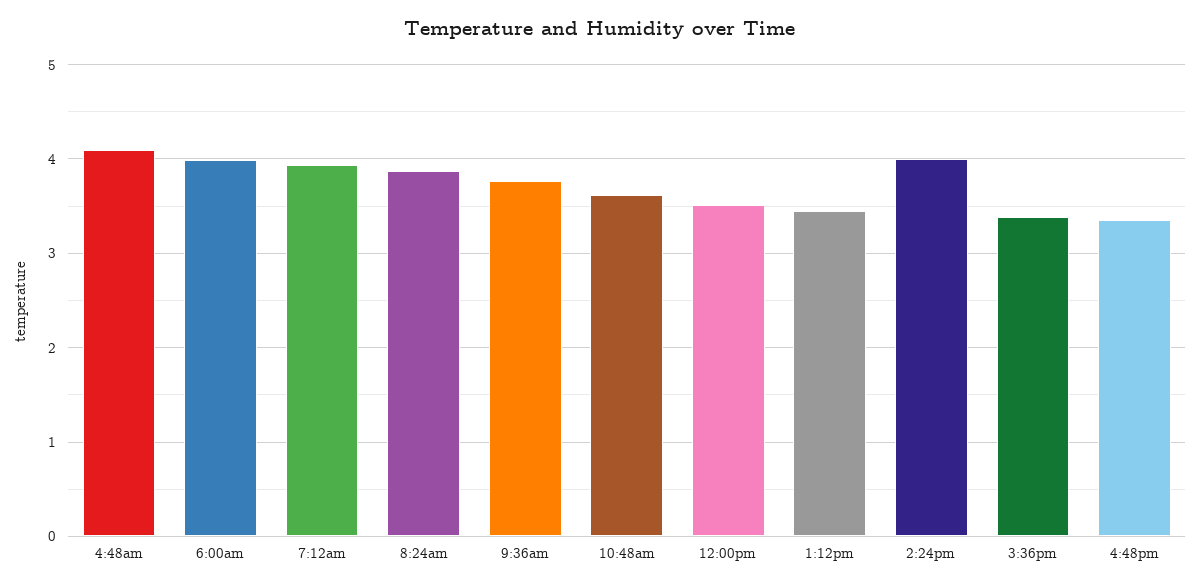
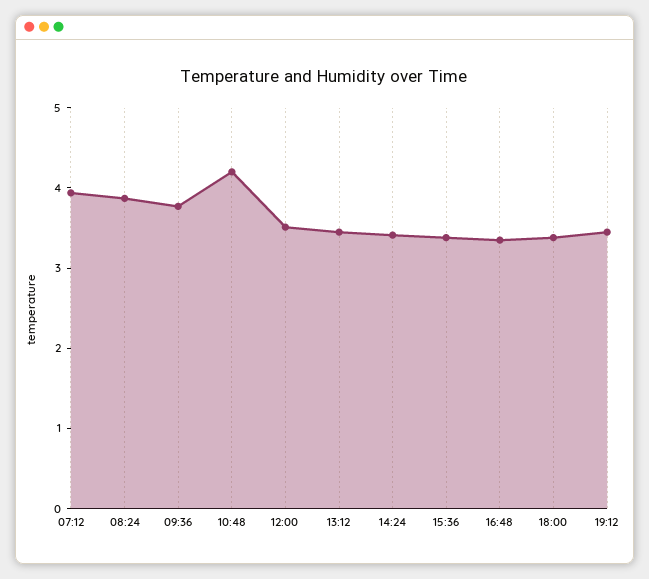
4:48am: 4.1 -> none
6:00am: 4 -> none
10:48am: 3.6 -> 4.2
2:24pm: 4 -> 3.4
18:00: none -> 3.4
19:12: none -> 3.4

